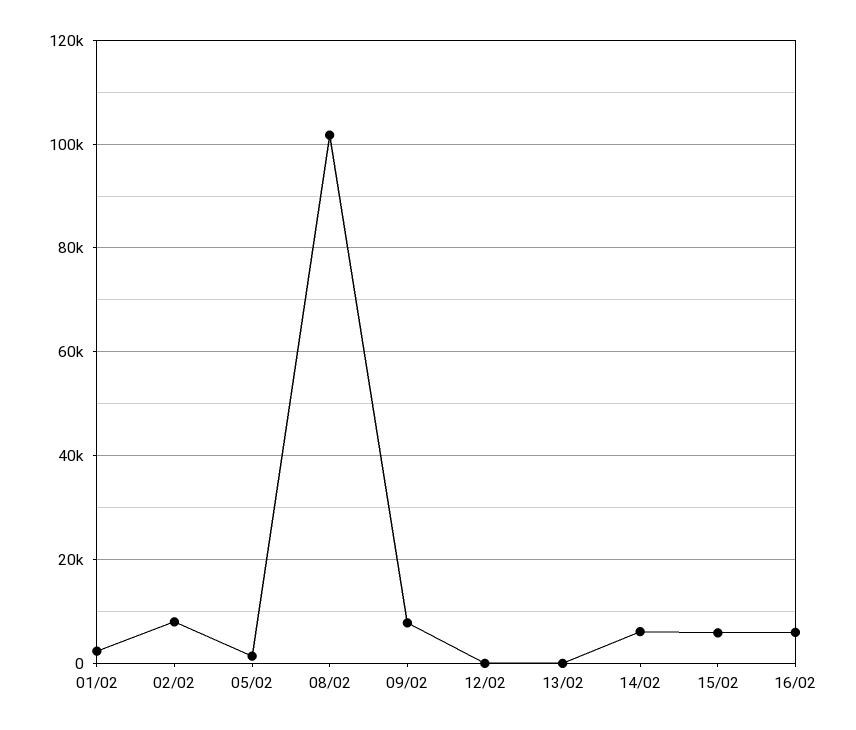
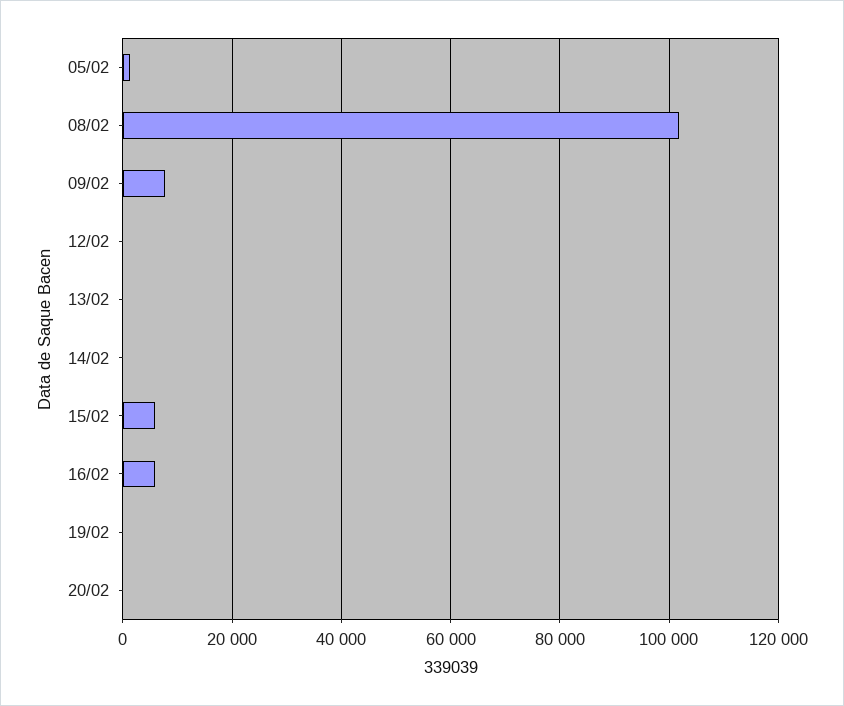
01/02: 2000 -> none
02/02: 8000 -> none
14/02: 6000 -> 0
19/02: none -> 0
20/02: none -> 0

